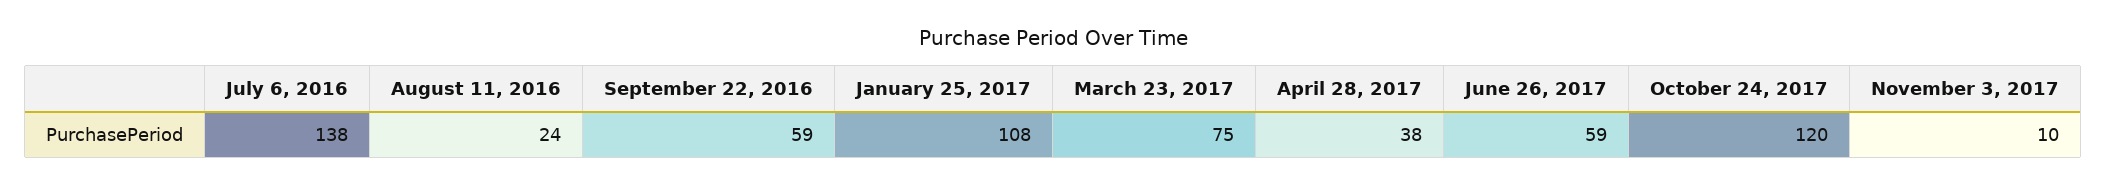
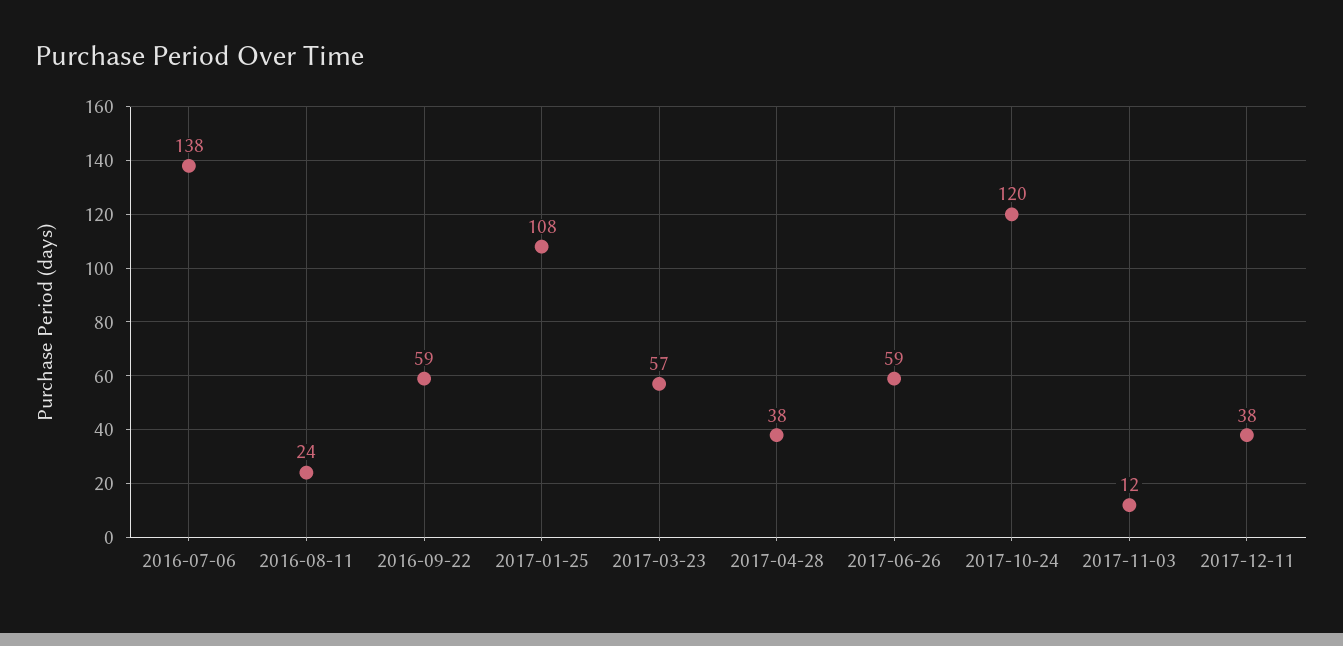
March 23, 2017: 75 -> 57
November 3, 2017: 10 -> 12
2017-12-11: none -> 38

